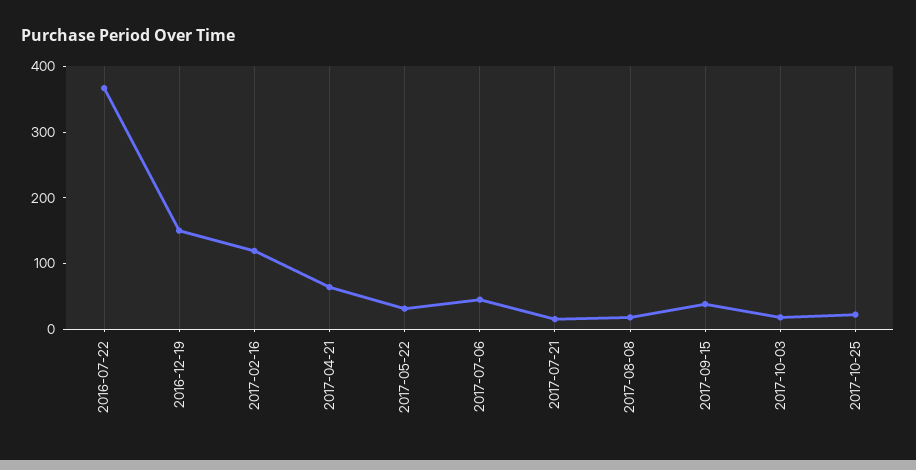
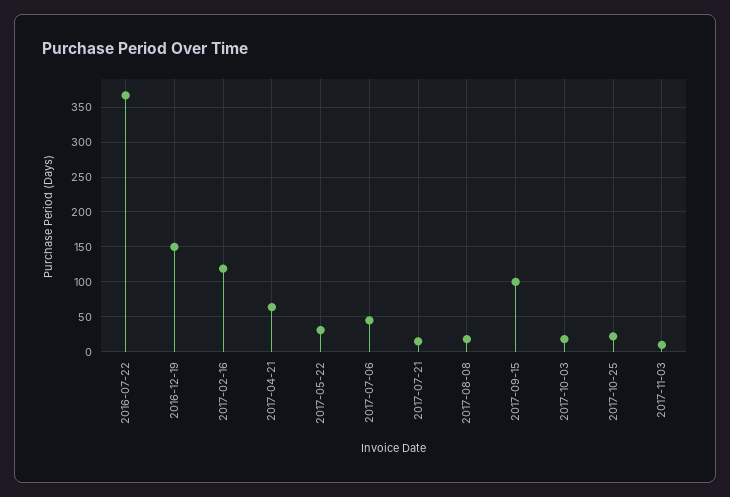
2017-09-15: 40 -> 100
2017-11-03: none -> 10

